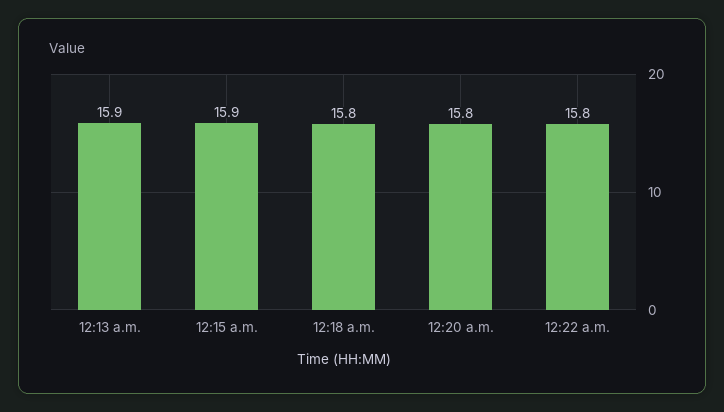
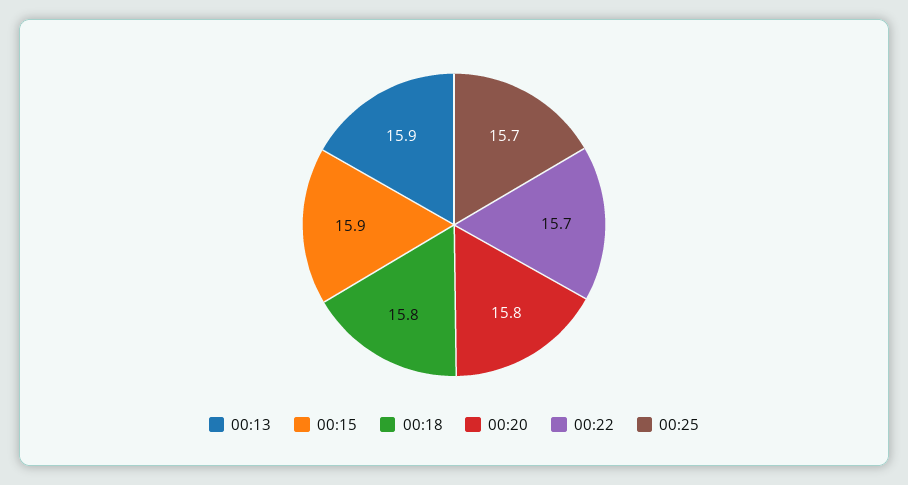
12:22 a.m.: 15.8 -> 15.7
00:25: none -> 15.7

